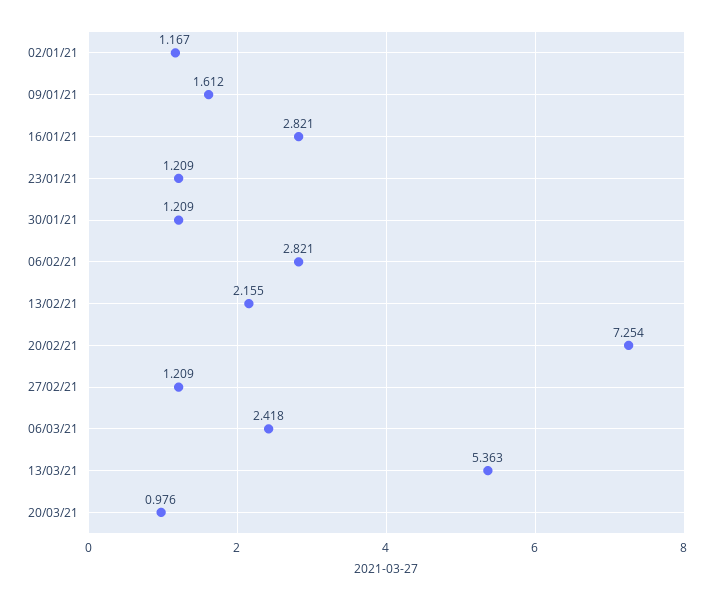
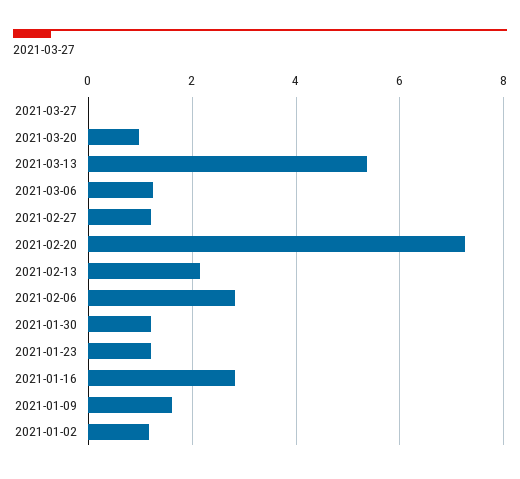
06/03/21: 2.418 -> 1.2
2021-03-27: none -> 0

